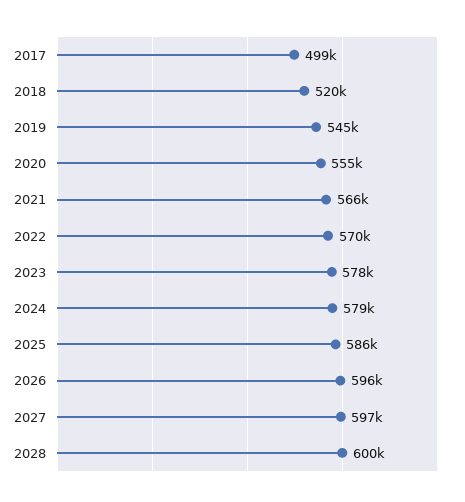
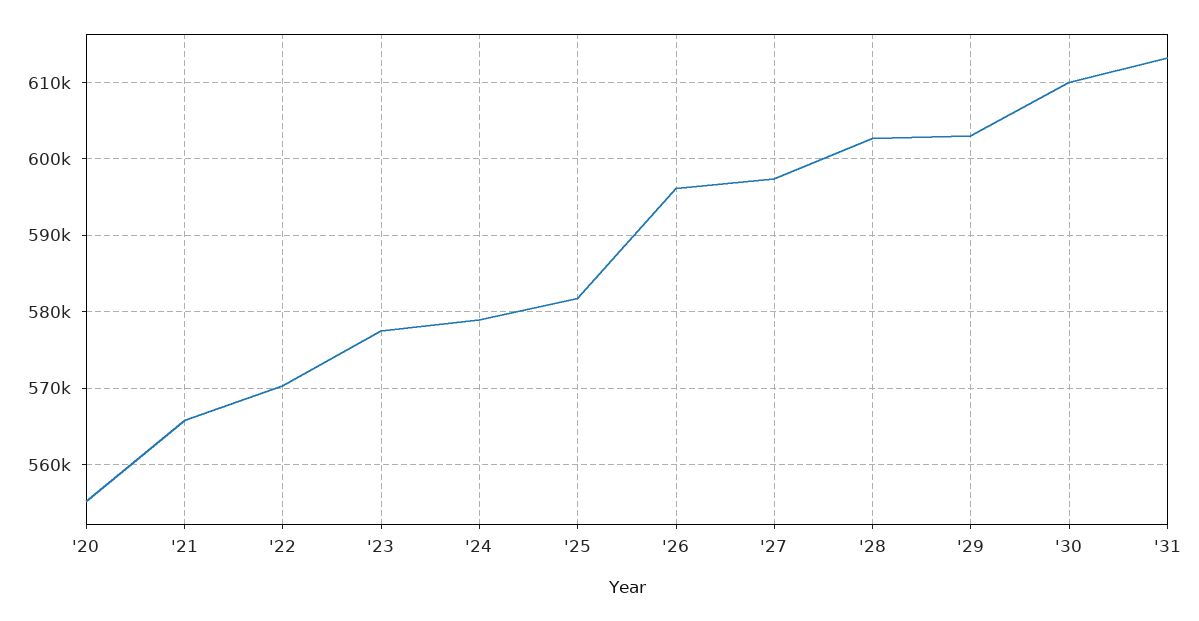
2017: 499000 -> none
2018: 520000 -> none
2019: 545000 -> none
2025: 586000 -> 582000
2028: 600000 -> 603000
'29: none -> 603000
'30: none -> 610000
'31: none -> 613000

